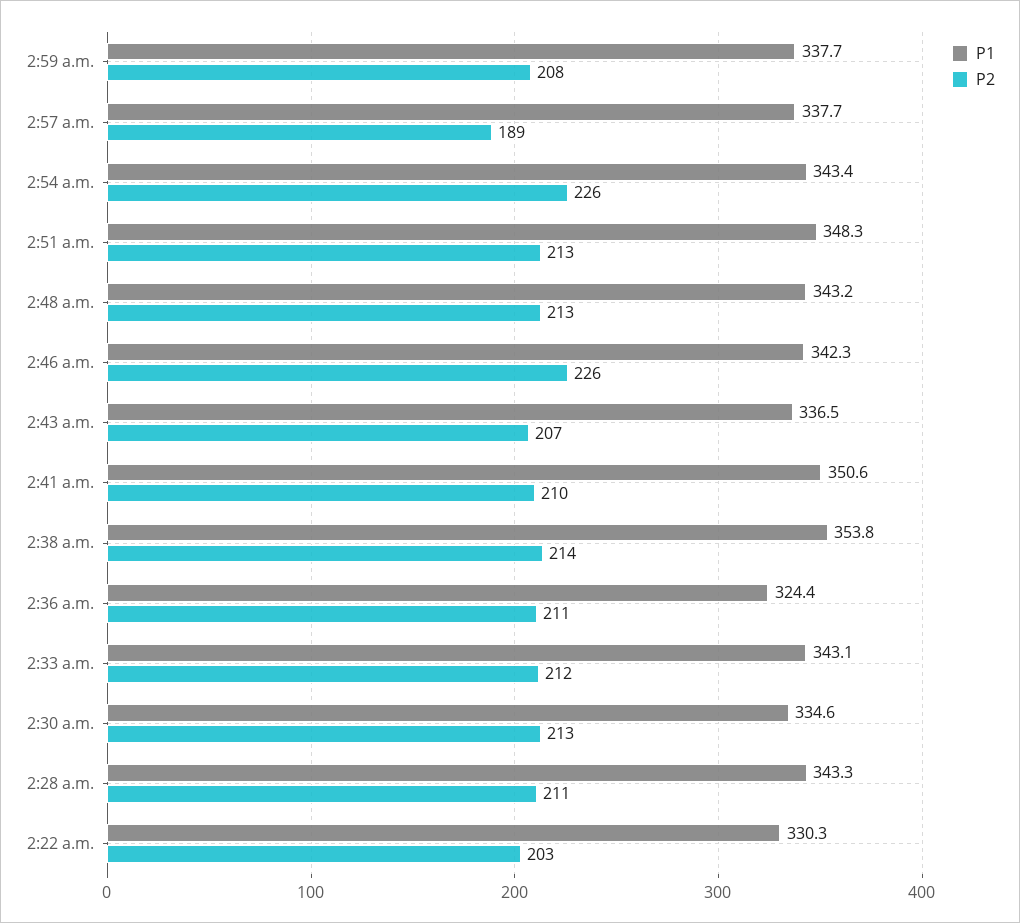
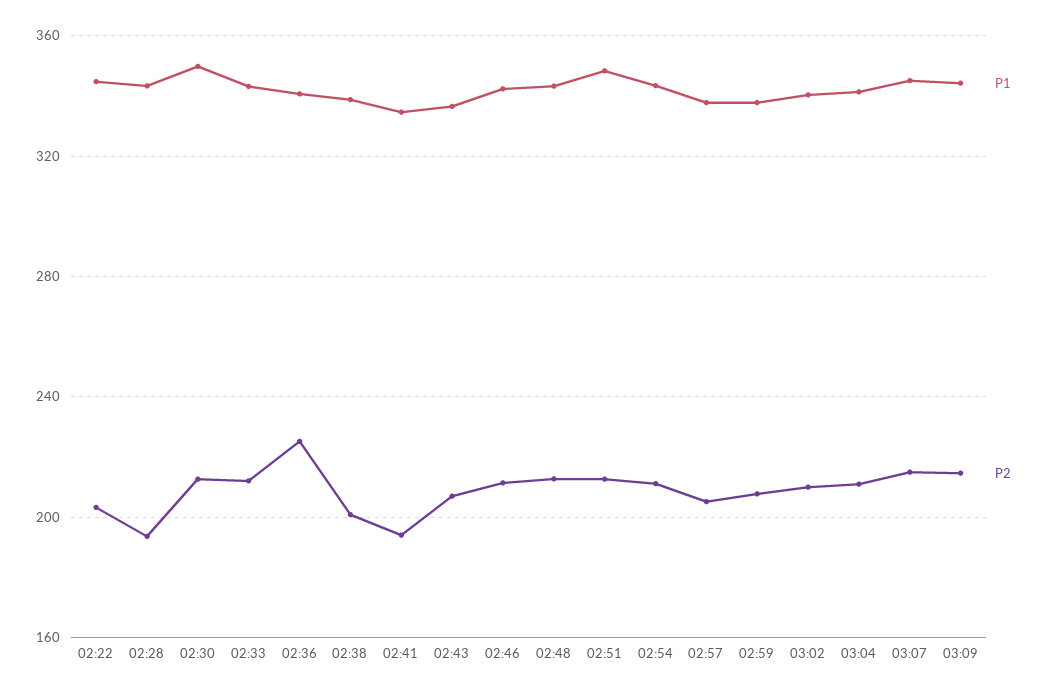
P2, 2:57 a.m.: 189 -> 205
P2, 2:54 a.m.: 226 -> 210
P2, 2:46 a.m.: 226 -> 210
P1, 2:41 a.m.: 350.6 -> 335
P2, 2:41 a.m.: 210 -> 195
P1, 2:38 a.m.: 353.8 -> 340
P2, 2:38 a.m.: 214 -> 200
P1, 2:36 a.m.: 324.4 -> 340
P2, 2:36 a.m.: 211 -> 225
P1, 2:30 a.m.: 334.6 -> 350
P2, 2:28 a.m.: 211 -> 195
P1, 2:22 a.m.: 330.3 -> 345
P1, 03:02: none -> 340
P2, 03:02: none -> 210
P1, 03:04: none -> 340
P2, 03:04: none -> 210
P1, 03:07: none -> 345
P2, 03:07: none -> 215
P1, 03:09: none -> 345
P2, 03:09: none -> 215

